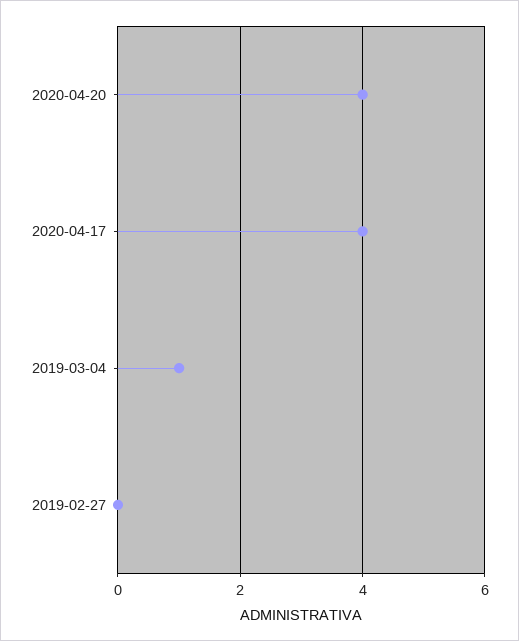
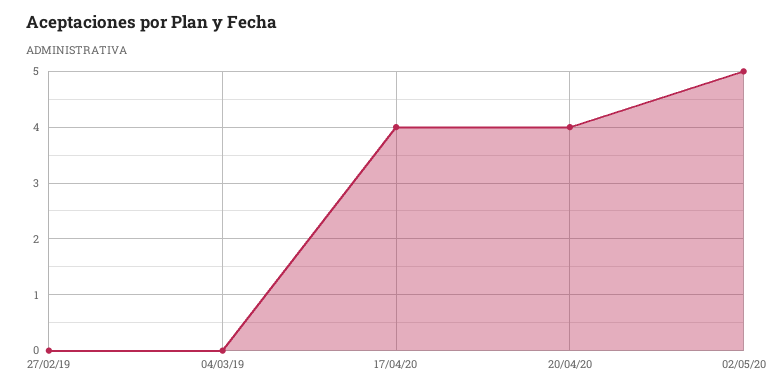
2019-03-04: 1 -> 0
02/05/20: none -> 5

